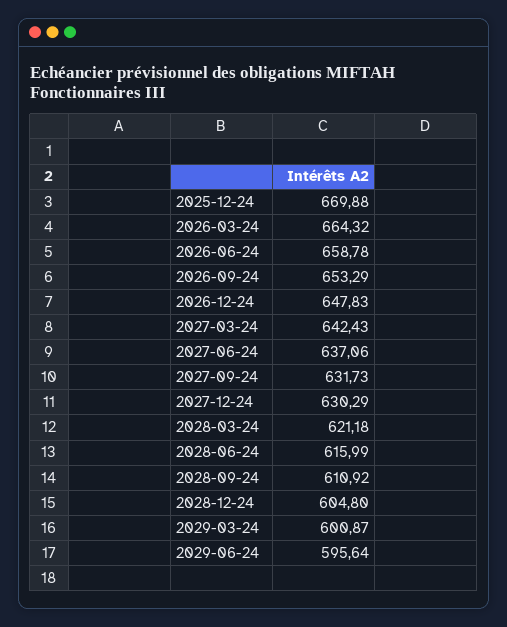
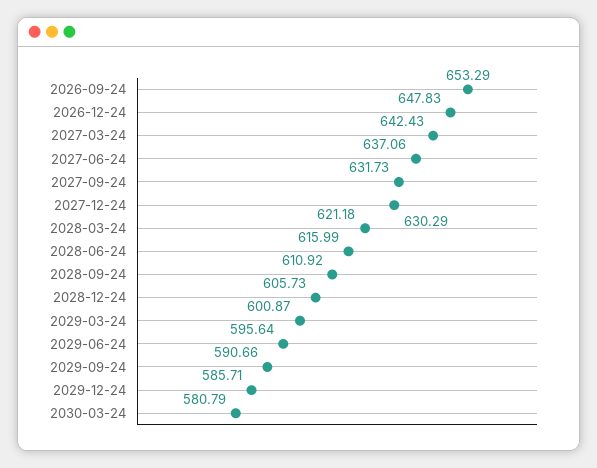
2025-12-24: 669.88 -> none
2026-03-24: 664.32 -> none
2026-06-24: 658.78 -> none
2028-12-24: 604.8 -> 605.73
2029-09-24: none -> 590.66
2029-12-24: none -> 585.71
2030-03-24: none -> 580.79

